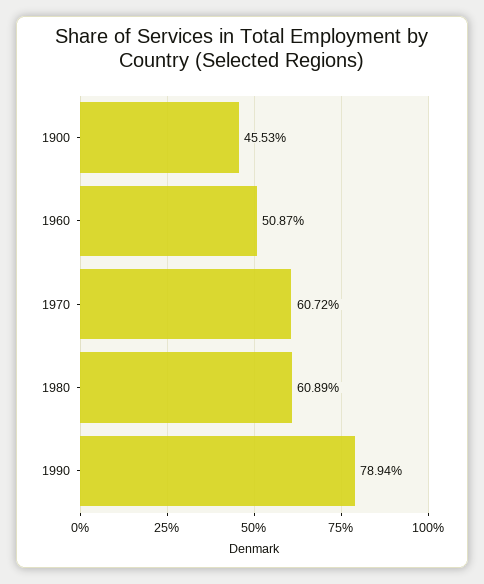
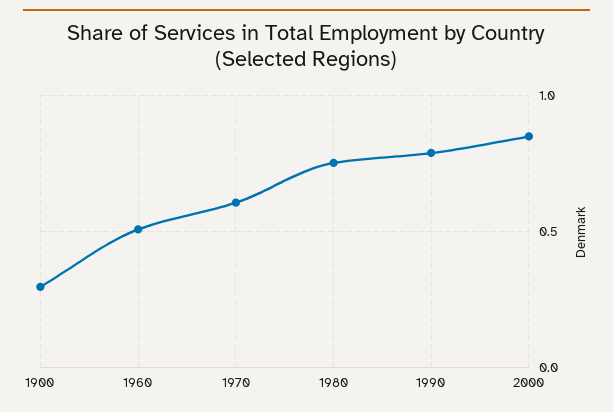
1900: 0.4553 -> 0.3
1980: 0.6089 -> 0.75
2000: none -> 0.85

